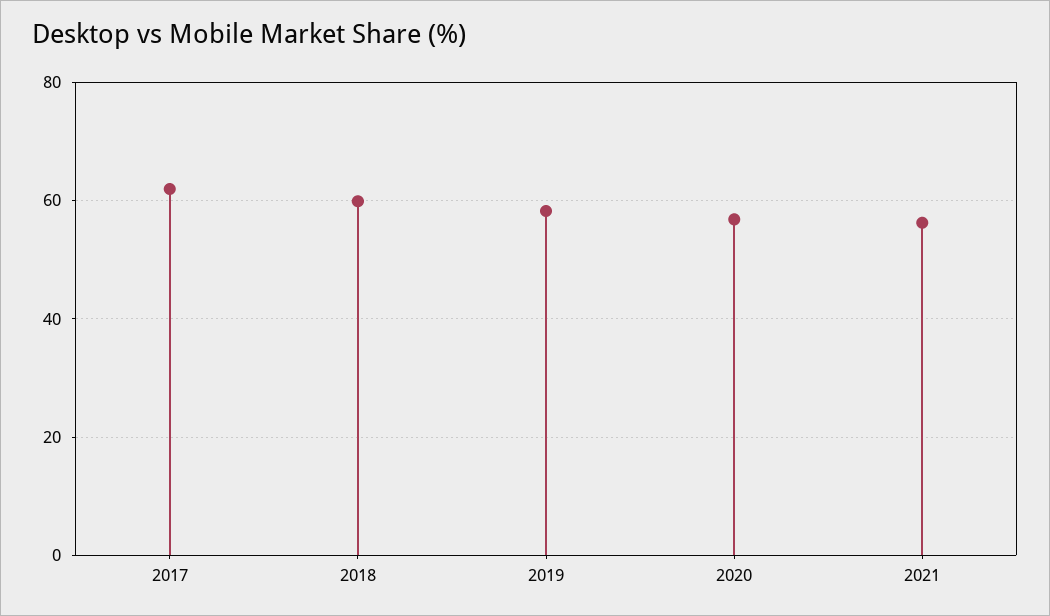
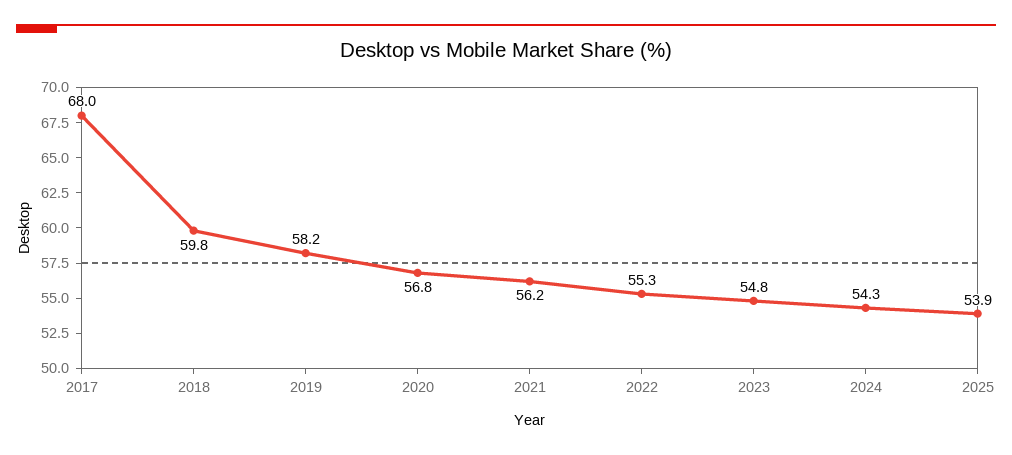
2017: 62 -> 68
2022: none -> 55.3
2023: none -> 54.8
2024: none -> 54.3
2025: none -> 53.9

